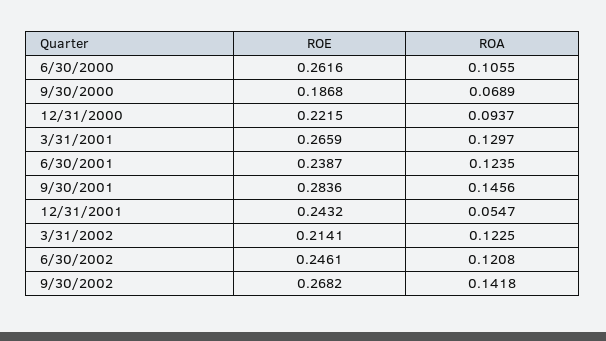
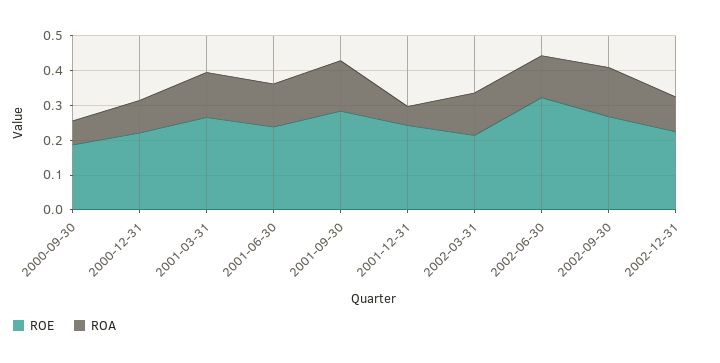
ROE, 6/30/2000: 0.2616 -> none
ROA, 6/30/2000: 0.1055 -> none
ROE, 6/30/2002: 0.2461 -> 0.325
ROE, 2002-12-31: none -> 0.225
ROA, 2002-12-31: none -> 0.1

